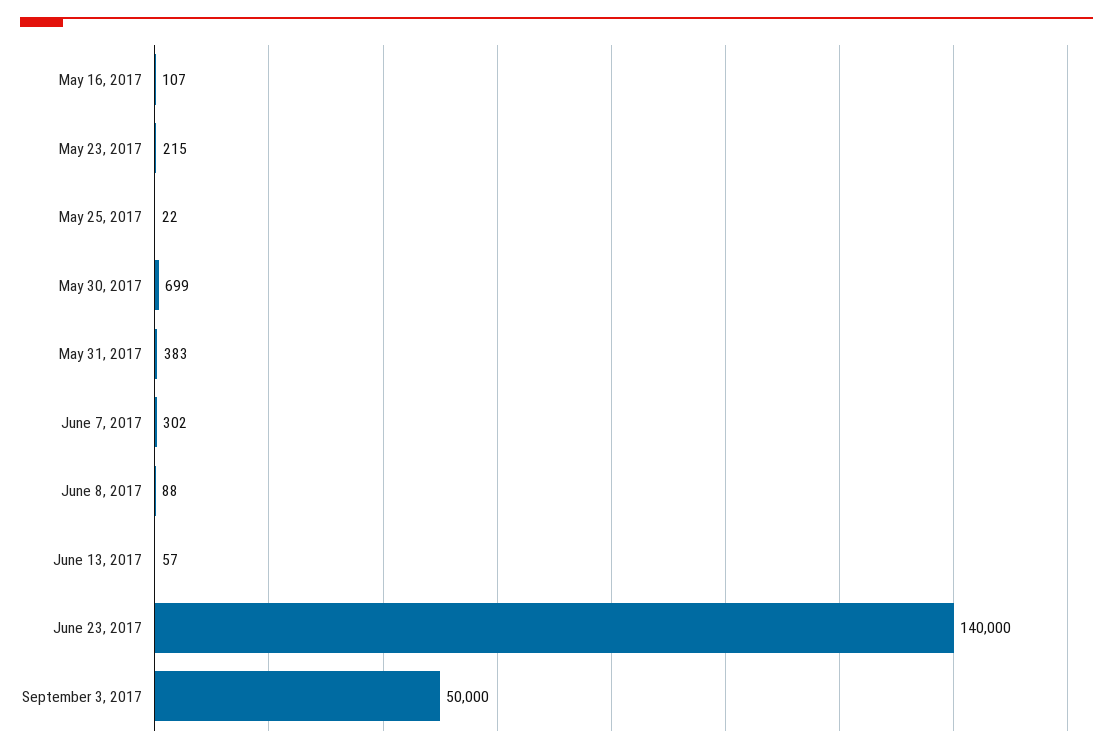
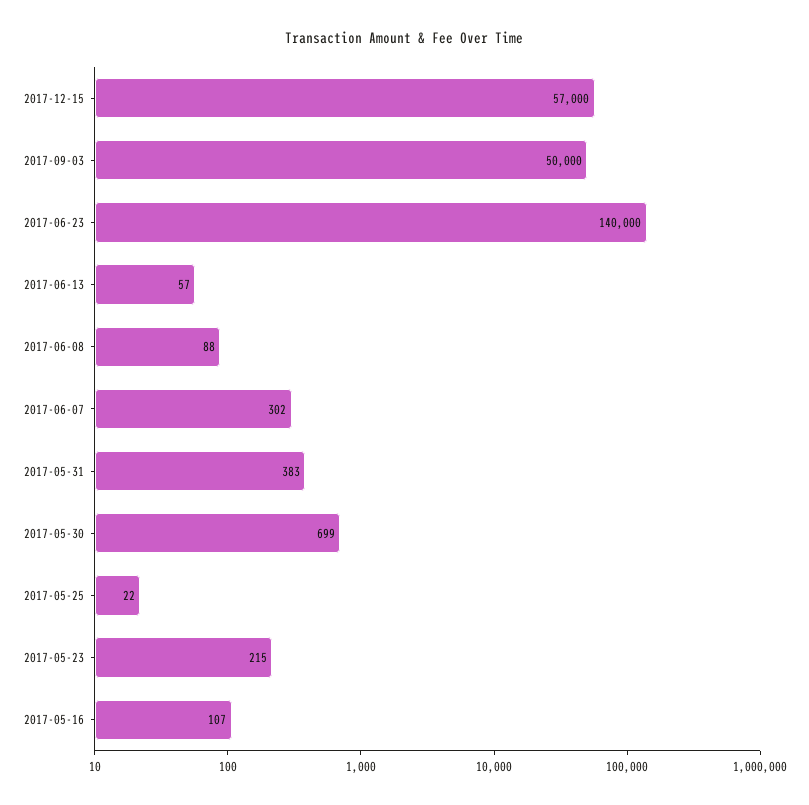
2017-12-15: none -> 57000

